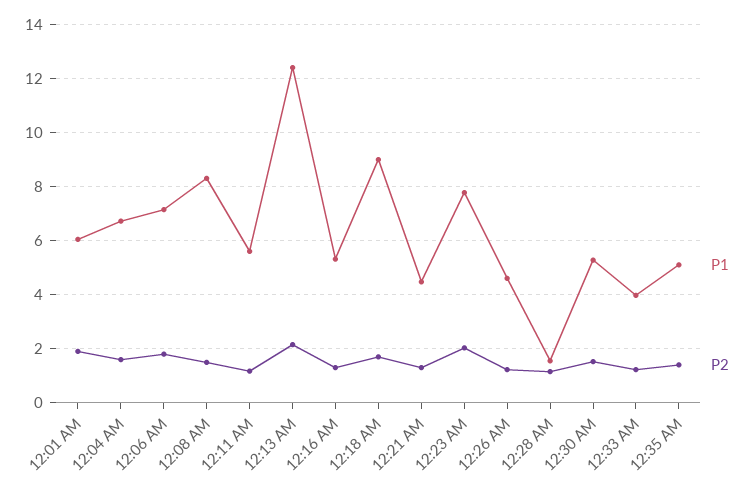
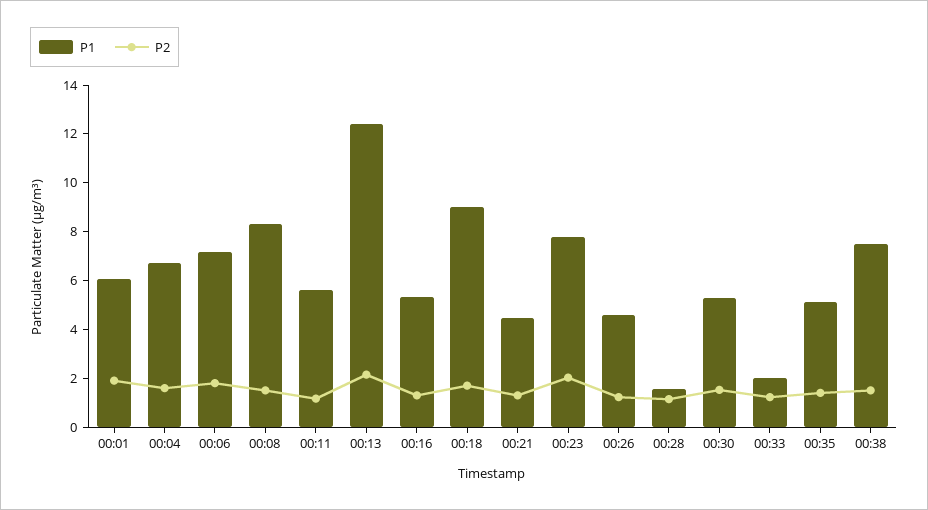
P1, 12:33 AM: 4 -> 2
P1, 00:38: none -> 7.5
P2, 00:38: none -> 1.5

